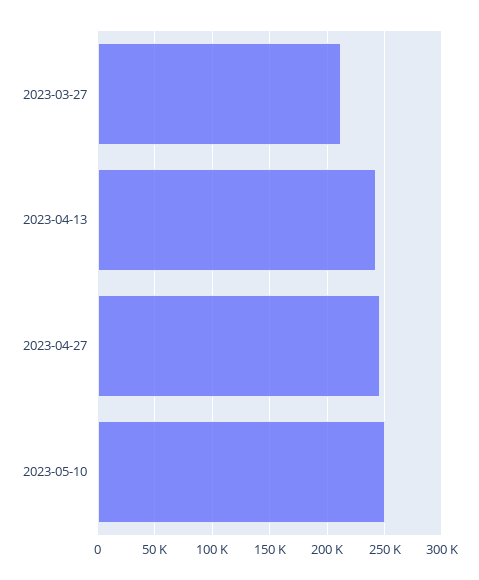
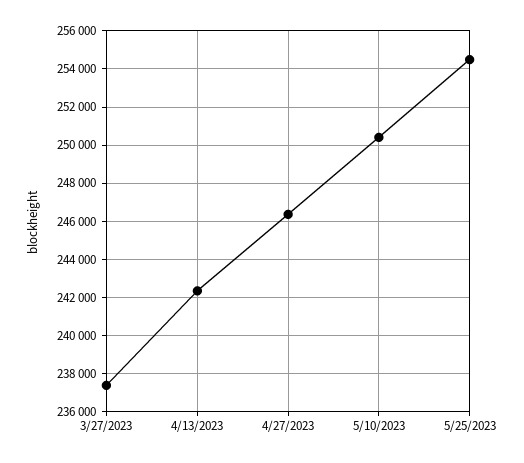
2023-03-27: 210000 -> 237500
5/25/2023: none -> 254500

